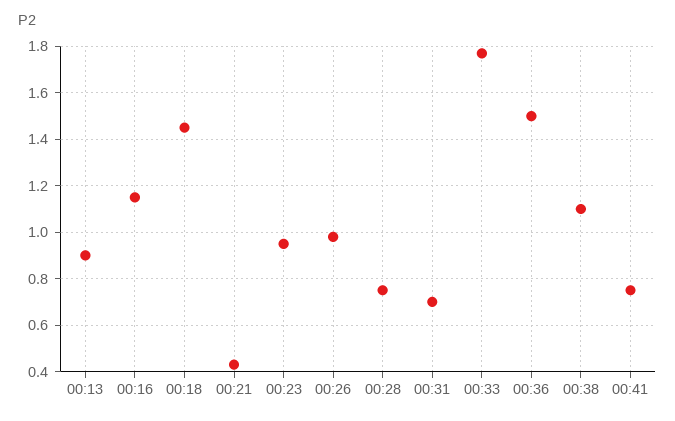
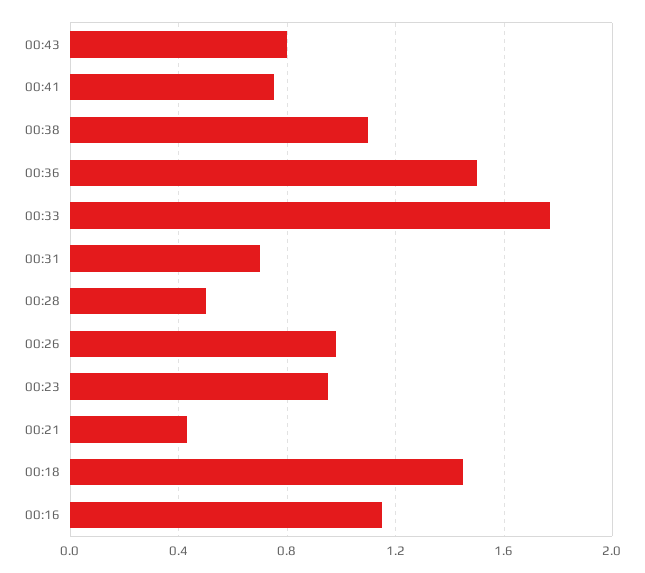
00:13: 0.9 -> none
00:28: 0.75 -> 0.5
00:43: none -> 0.8

